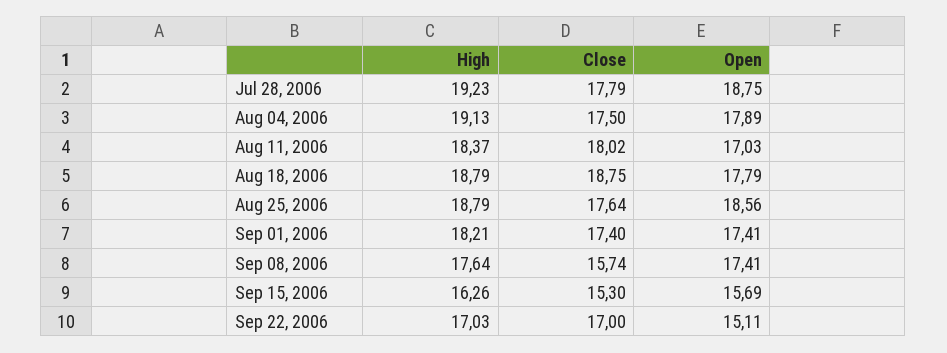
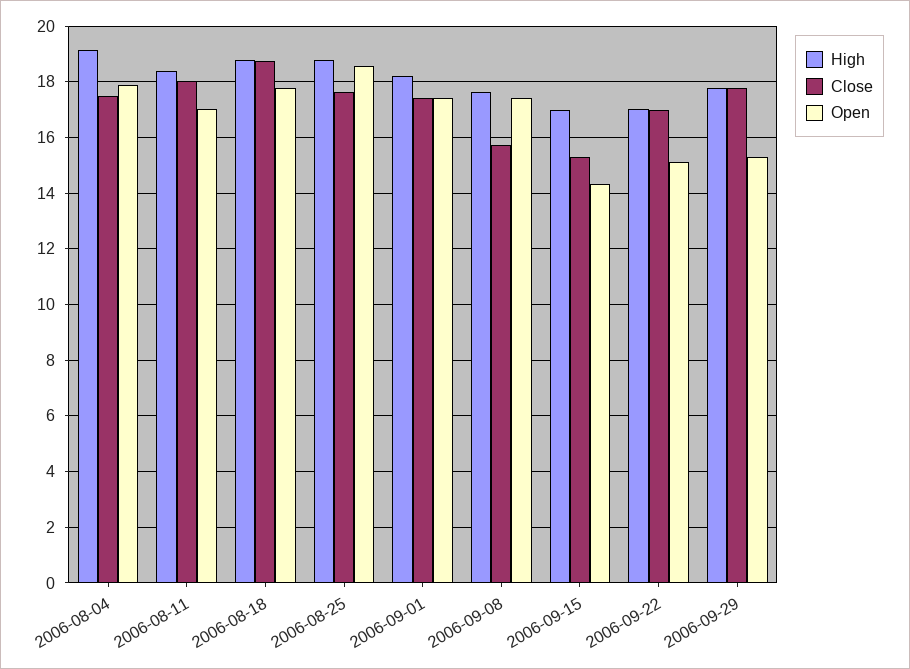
High, Jul 28, 2006: 19.23 -> none
Close, Jul 28, 2006: 17.79 -> none
Open, Jul 28, 2006: 18.75 -> none
High, Sep 15, 2006: 16.26 -> 17
Open, Sep 15, 2006: 15.69 -> 14.25
High, 2006-09-29: none -> 17.75
Close, 2006-09-29: none -> 17.75
Open, 2006-09-29: none -> 15.25

